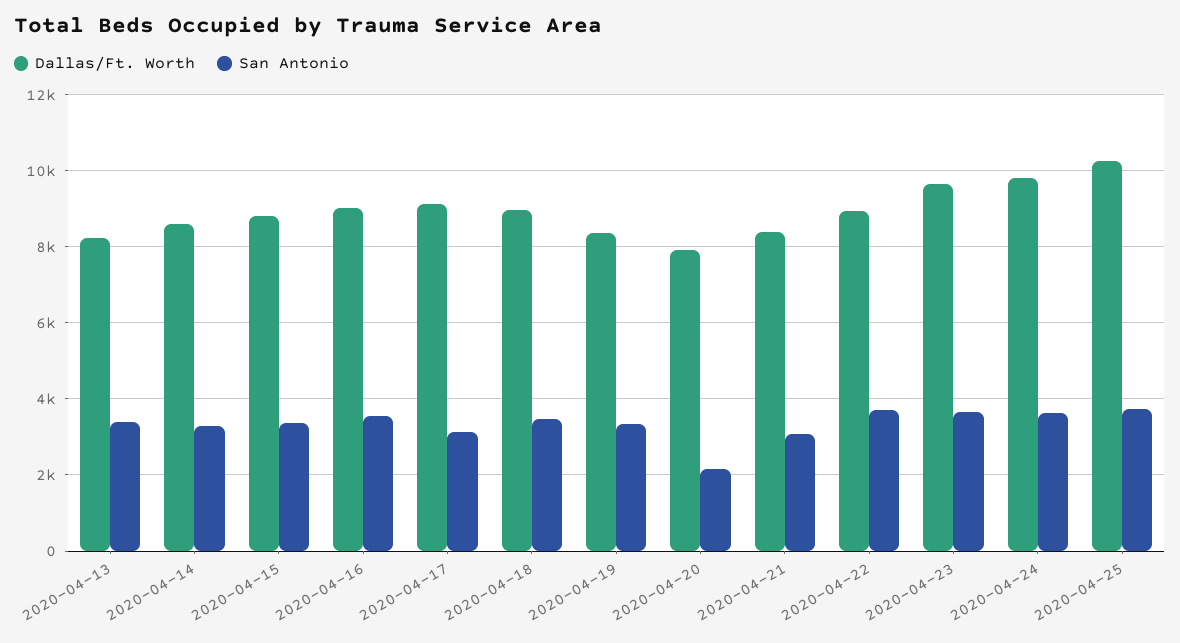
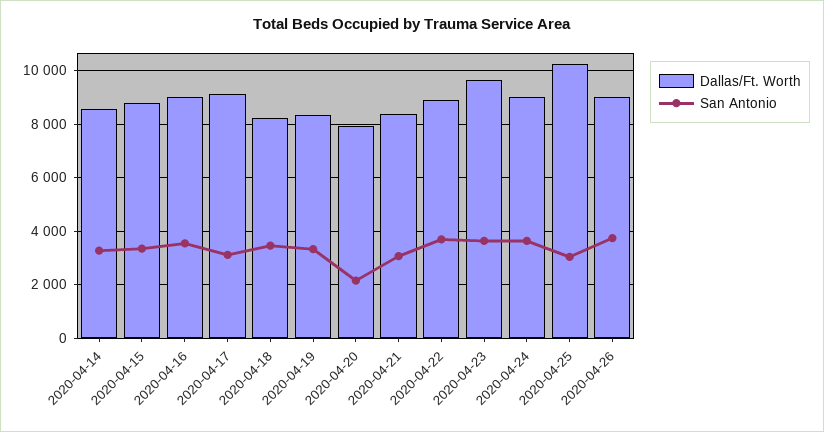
Dallas/Ft. Worth, 2020-04-13: 8200 -> none
San Antonio, 2020-04-13: 3400 -> none
Dallas/Ft. Worth, 2020-04-18: 9000 -> 8250
Dallas/Ft. Worth, 2020-04-24: 9800 -> 9000
San Antonio, 2020-04-25: 3800 -> 3000
Dallas/Ft. Worth, 2020-04-26: none -> 9000
San Antonio, 2020-04-26: none -> 3750

